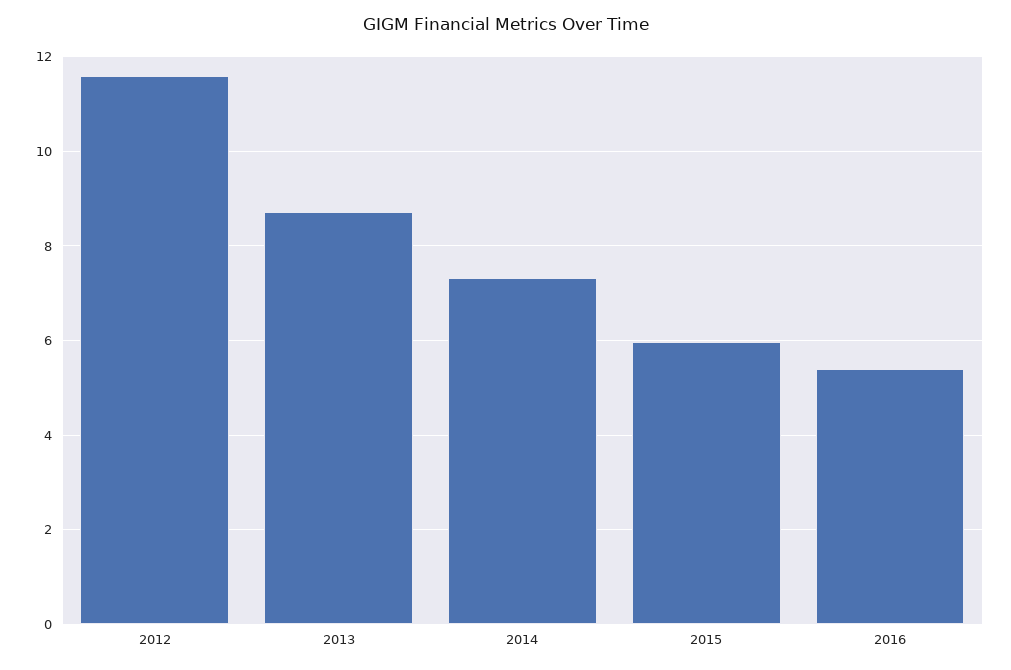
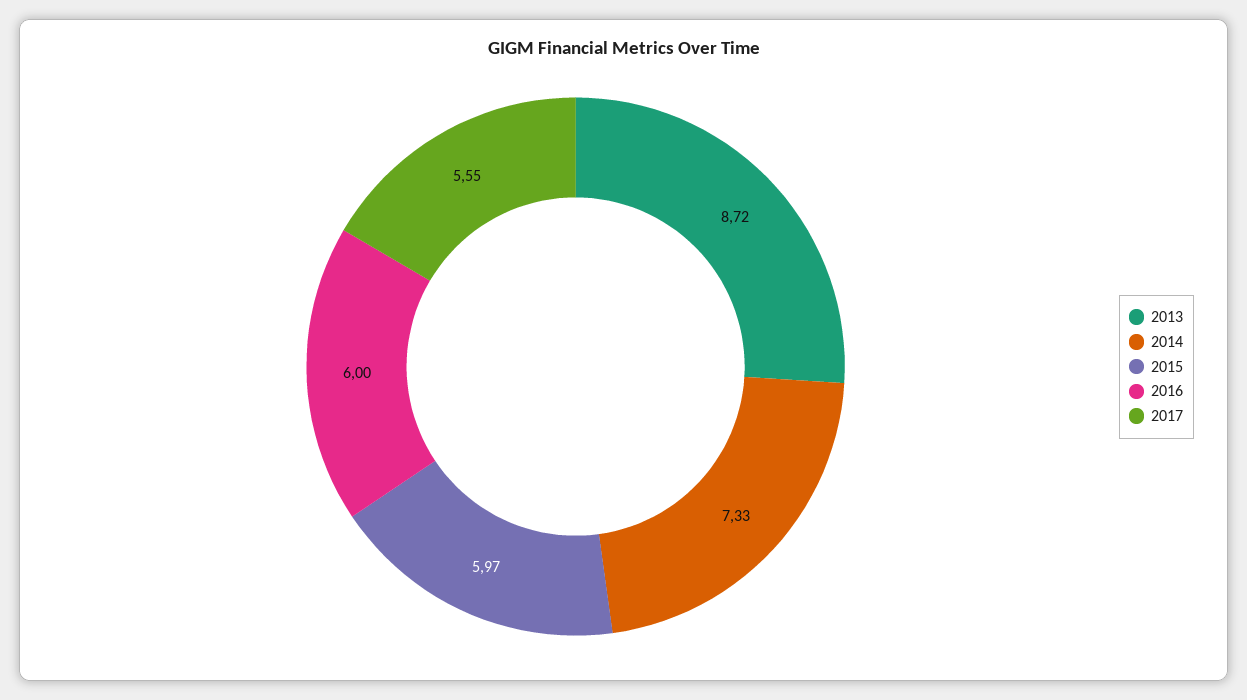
2012: 11.6 -> none
2016: 5.4 -> 6
2017: none -> 5.55

